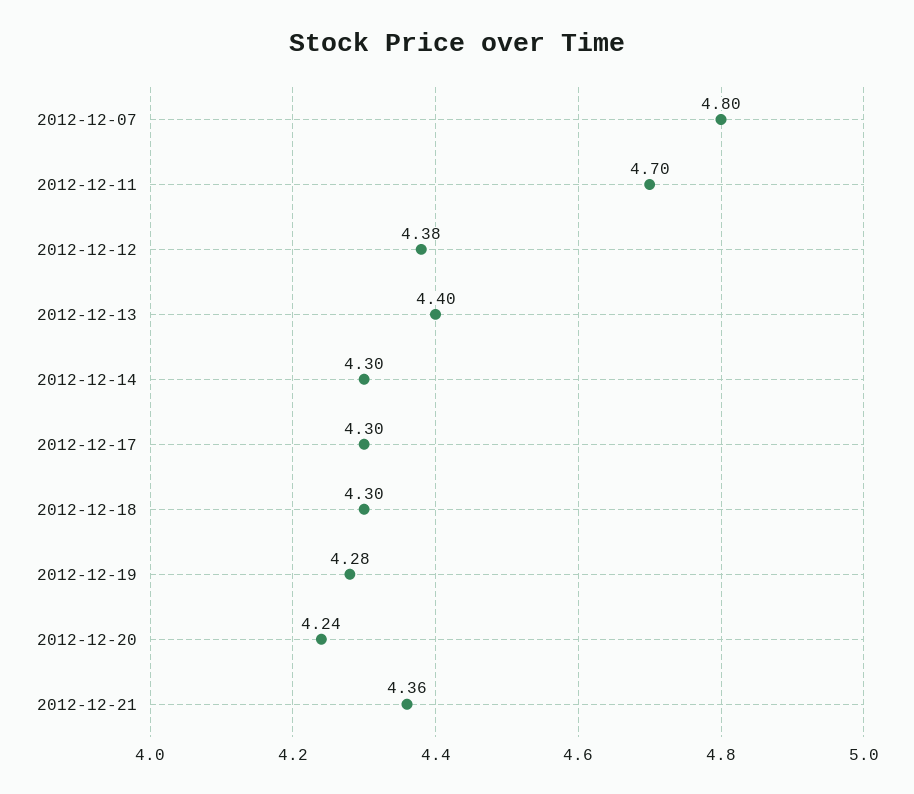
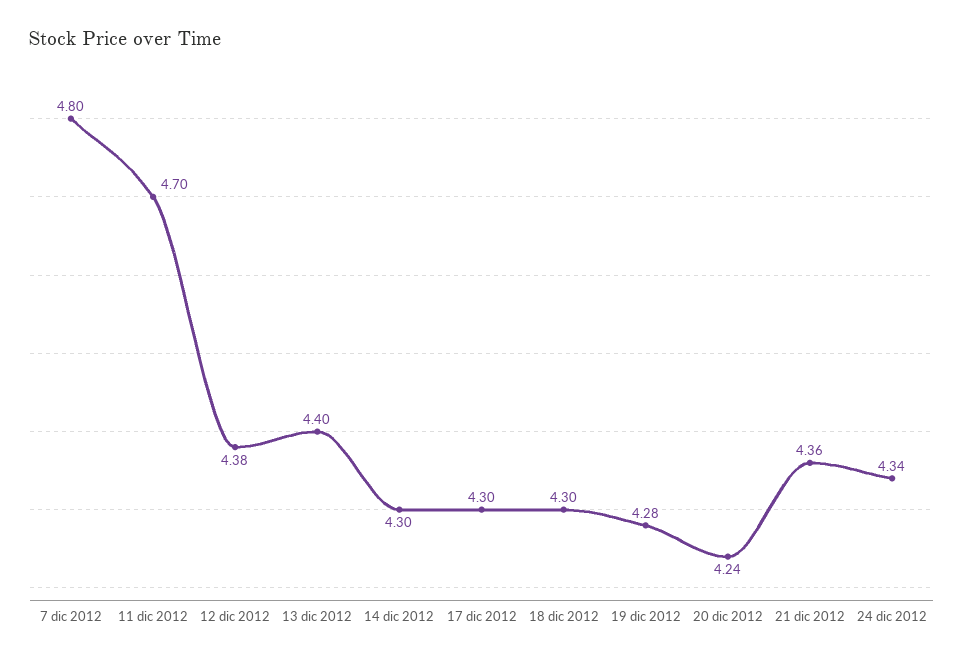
24 dic 2012: none -> 4.34

